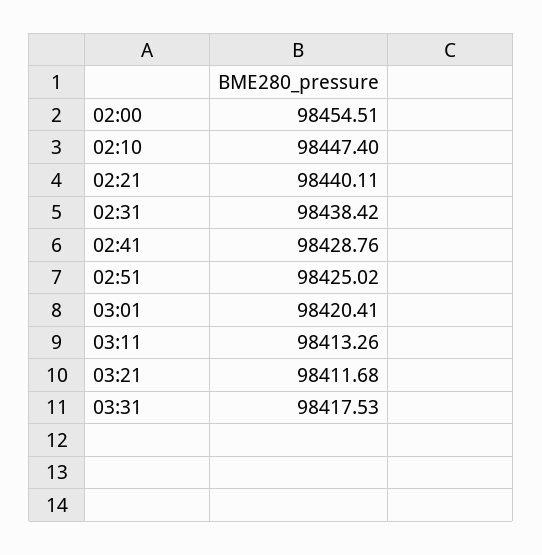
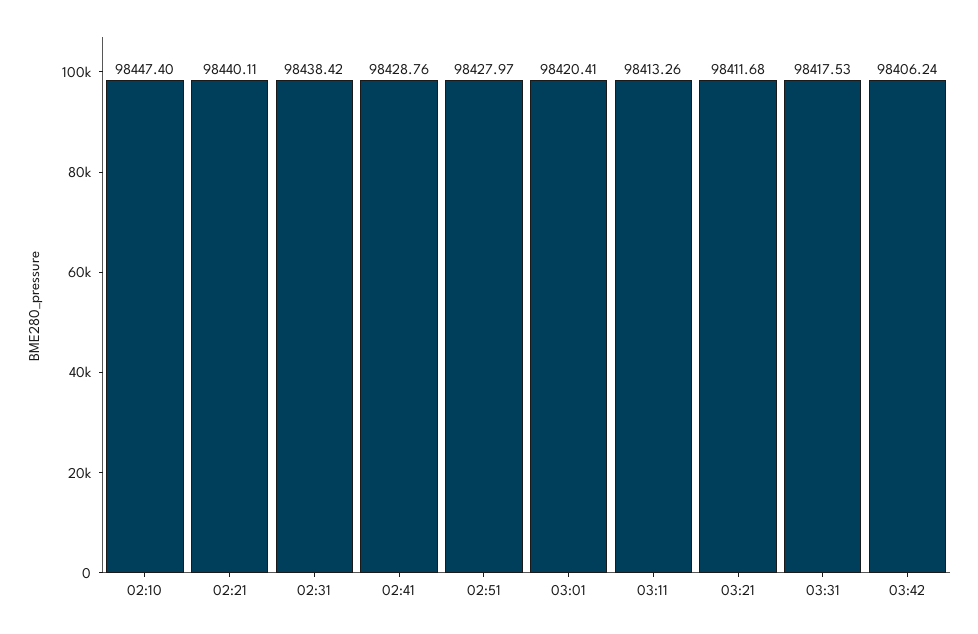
02:00: 98454.51 -> none
02:51: 98425.02 -> 98427.97
03:42: none -> 98406.24

